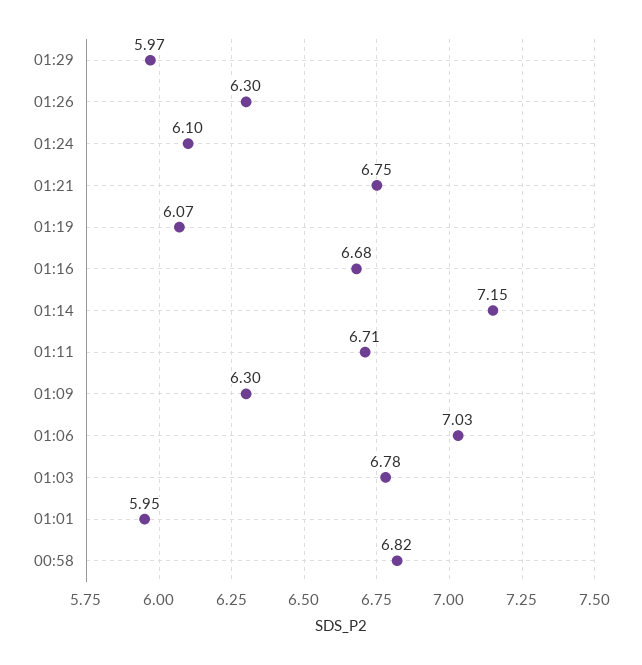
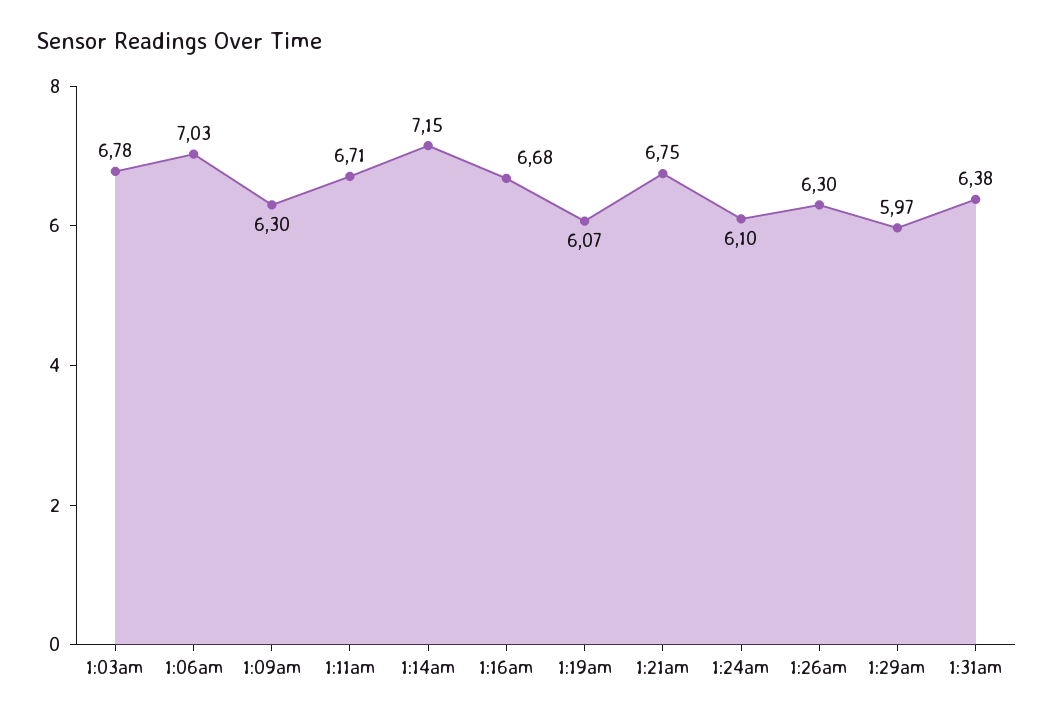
01:01: 5.95 -> none
00:58: 6.82 -> none
1:31am: none -> 6.38

